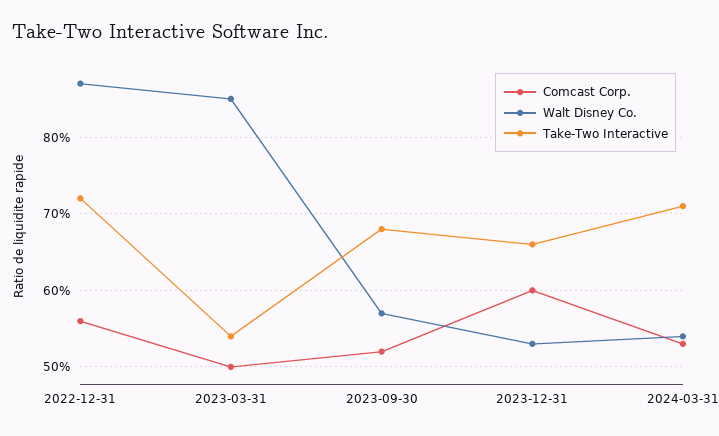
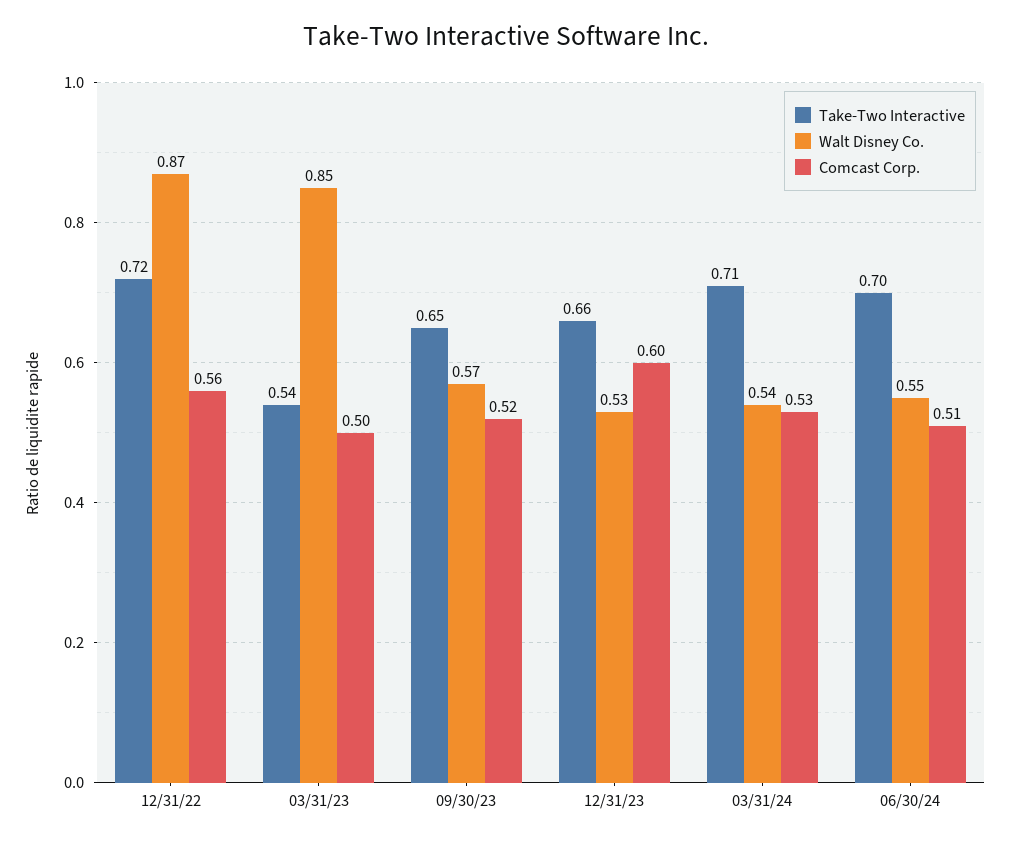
Take-Two Interactive, 2023-09-30: 0.68 -> 0.65
Take-Two Interactive, 06/30/24: none -> 0.7
Walt Disney Co., 06/30/24: none -> 0.55
Comcast Corp., 06/30/24: none -> 0.51

